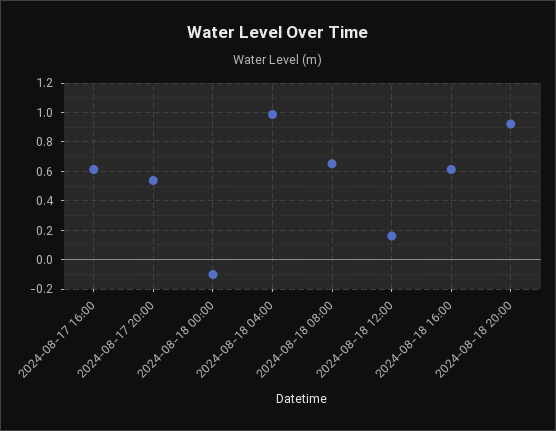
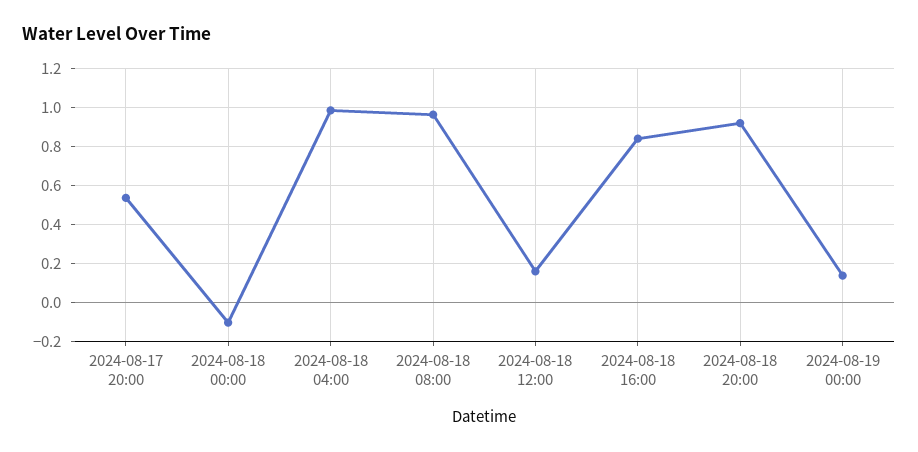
2024-08-17 16:00: 0.6 -> none
2024-08-18 08:00: 0.65 -> 0.95
2024-08-18 16:00: 0.6 -> 0.85
2024-08-19 00:00: none -> 0.15

